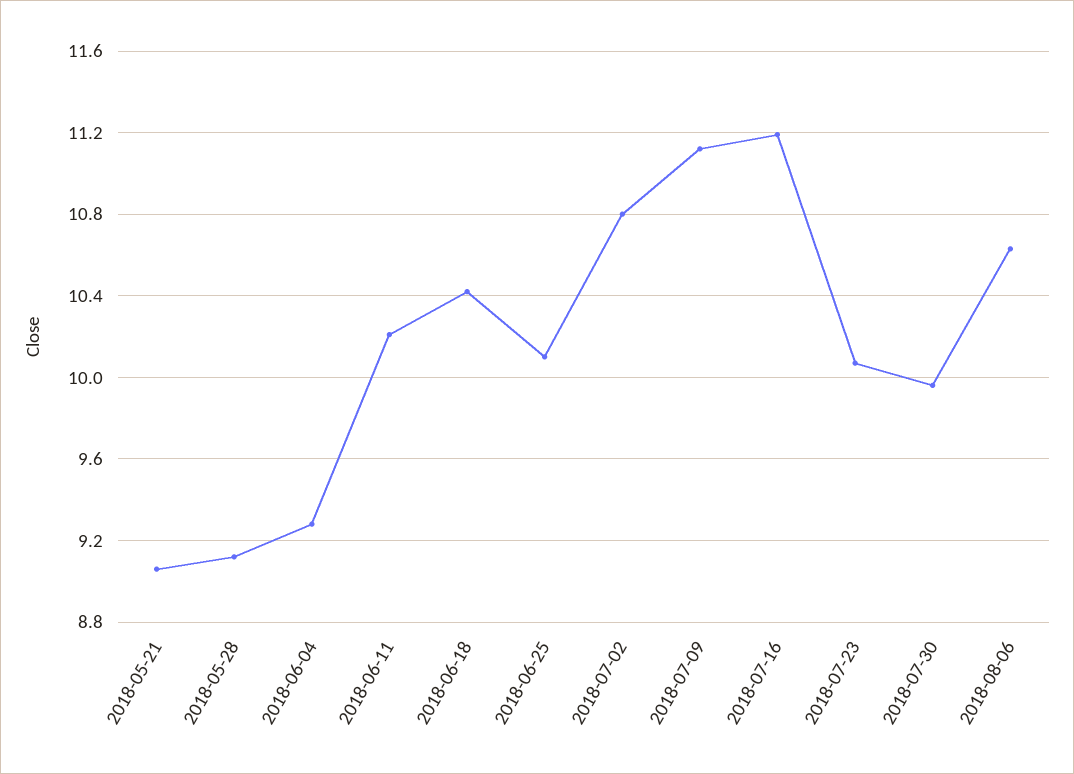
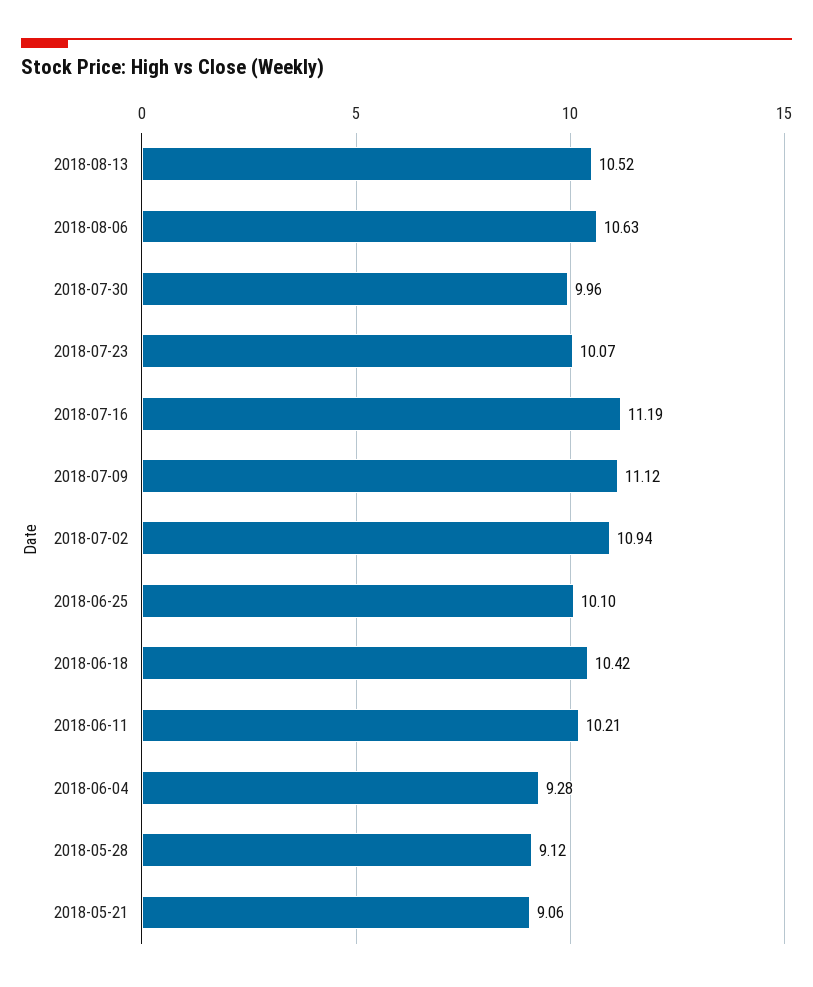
2018-07-02: 10.8 -> 10.94
2018-08-13: none -> 10.52

